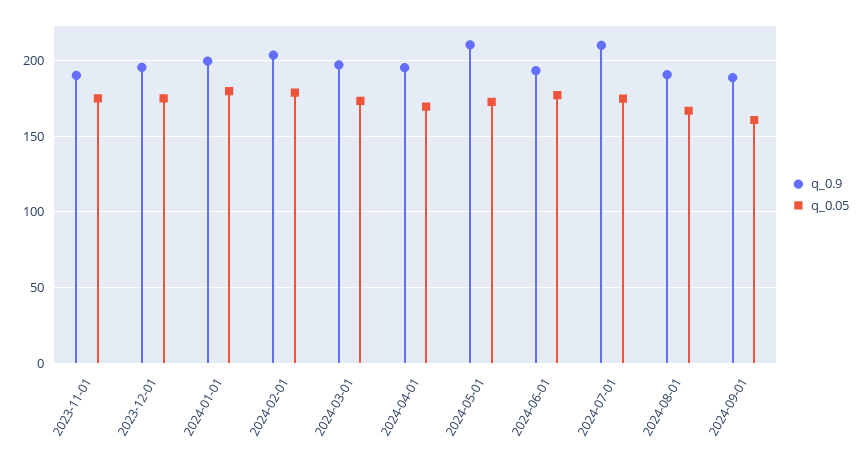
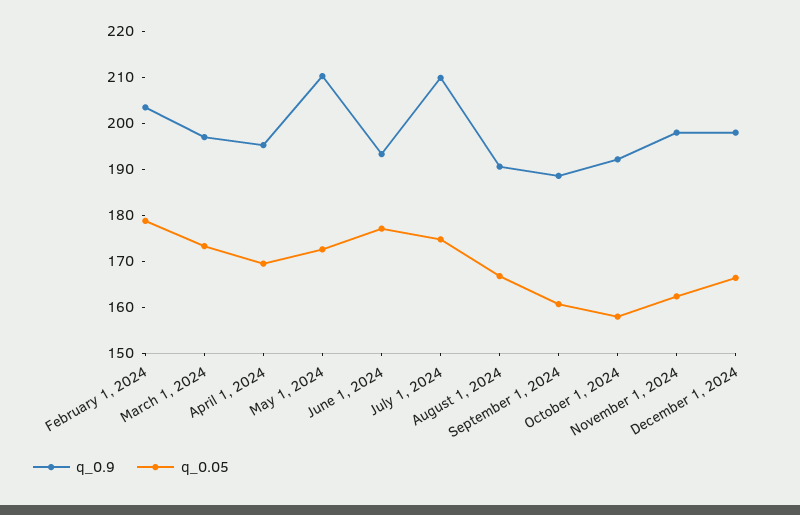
q_0.9, 2023-11-01: 190 -> none
q_0.05, 2023-11-01: 175 -> none
q_0.9, 2023-12-01: 195 -> none
q_0.05, 2023-12-01: 175 -> none
q_0.9, 2024-01-01: 200 -> none
q_0.05, 2024-01-01: 180 -> none
q_0.9, October 1, 2024: none -> 192
q_0.05, October 1, 2024: none -> 158
q_0.9, November 1, 2024: none -> 198
q_0.05, November 1, 2024: none -> 162
q_0.9, December 1, 2024: none -> 198
q_0.05, December 1, 2024: none -> 166

